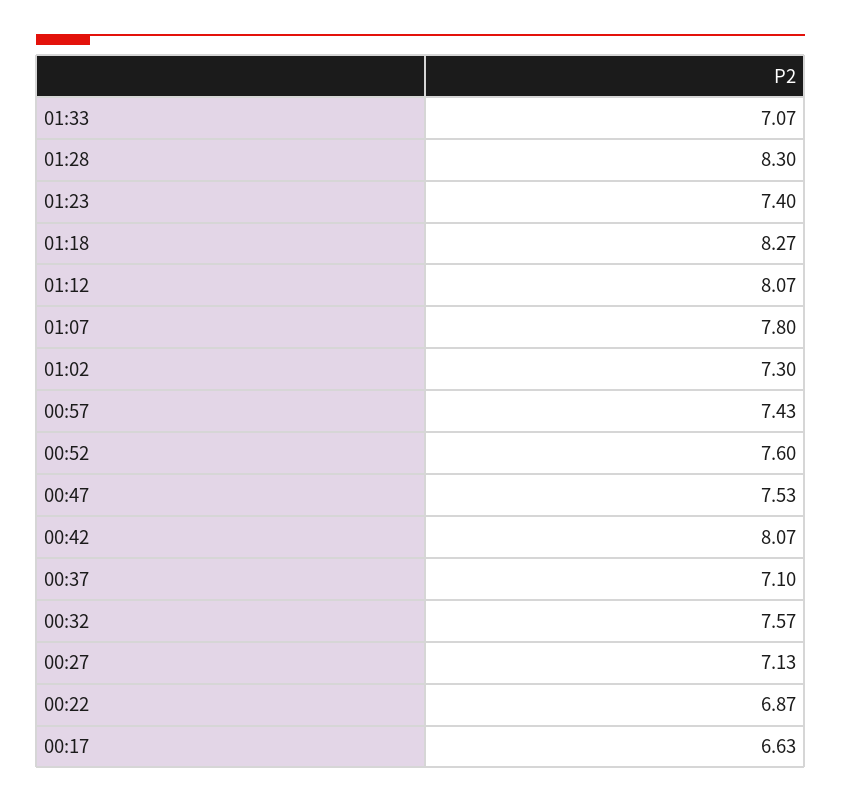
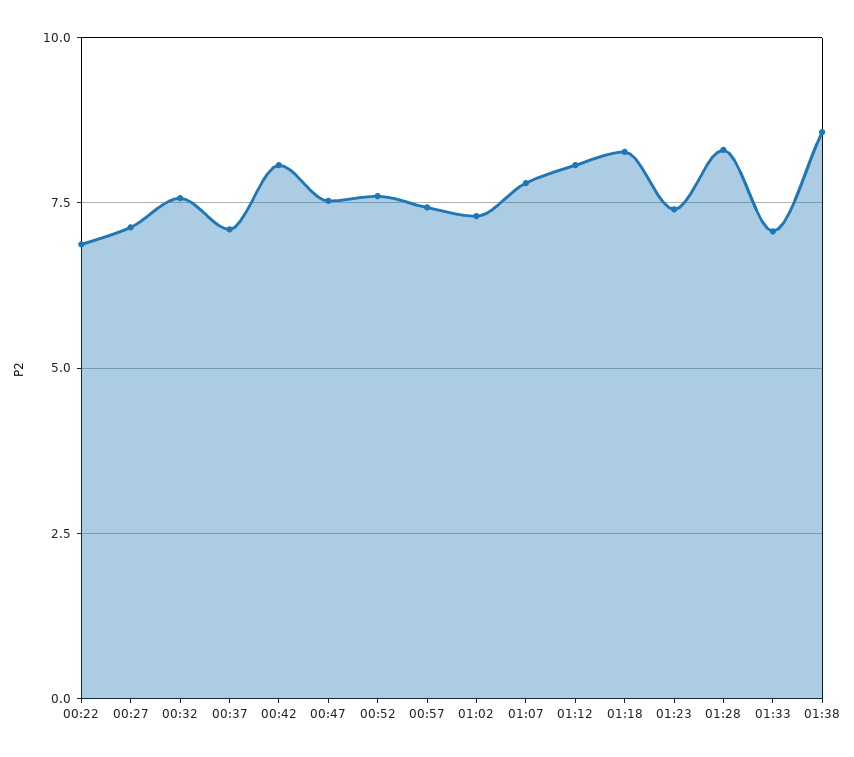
00:17: 6.63 -> none
01:38: none -> 8.5

